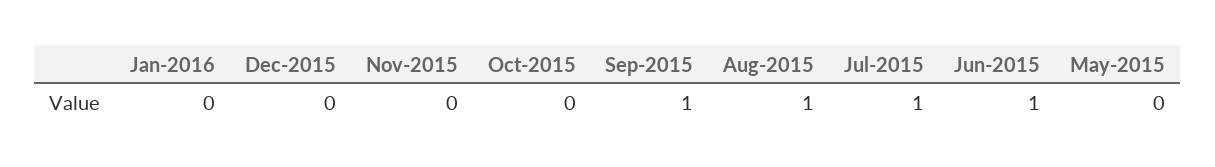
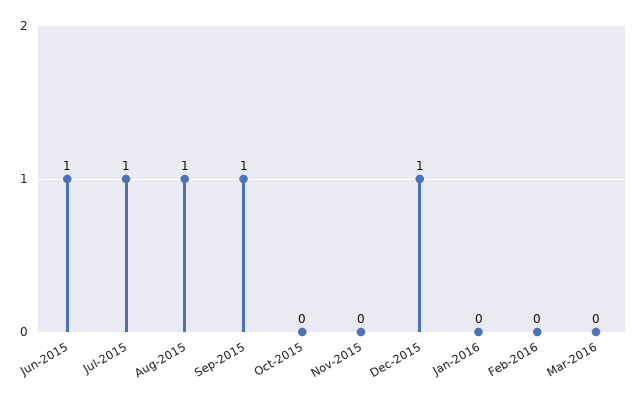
Dec-2015: 0 -> 1
May-2015: 0 -> none
Feb-2016: none -> 0
Mar-2016: none -> 0

